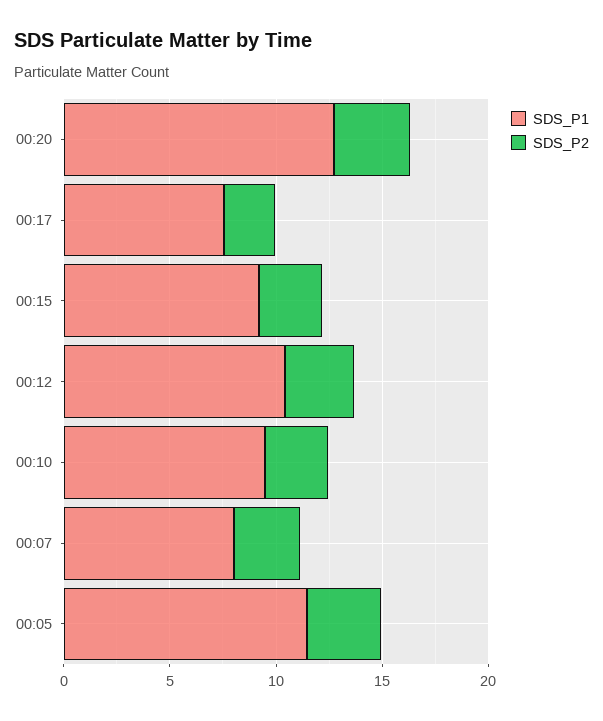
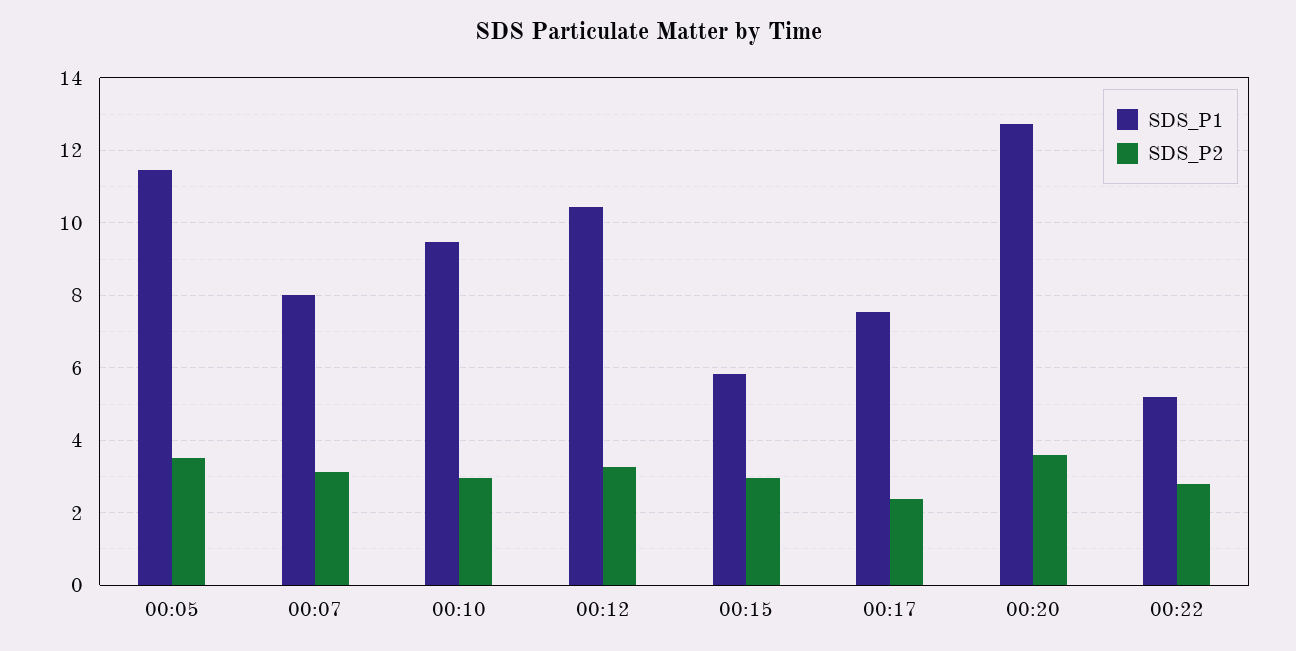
SDS_P1, 00:15: 9 -> 5.8
SDS_P1, 00:22: none -> 5.2
SDS_P2, 00:22: none -> 2.8

